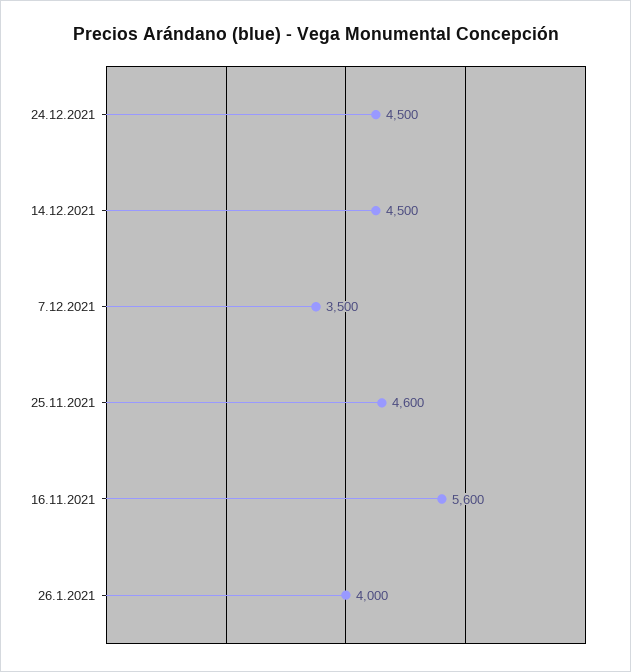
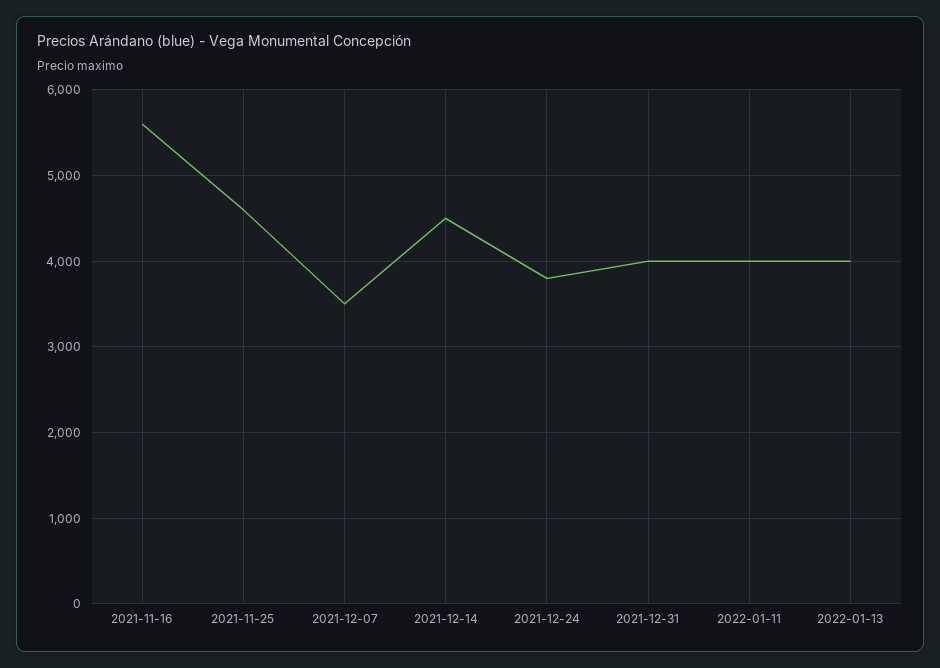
24.12.2021: 4500 -> 3800
26.1.2021: 4000 -> none
2021-12-31: none -> 4000
2022-01-11: none -> 4000
2022-01-13: none -> 4000

